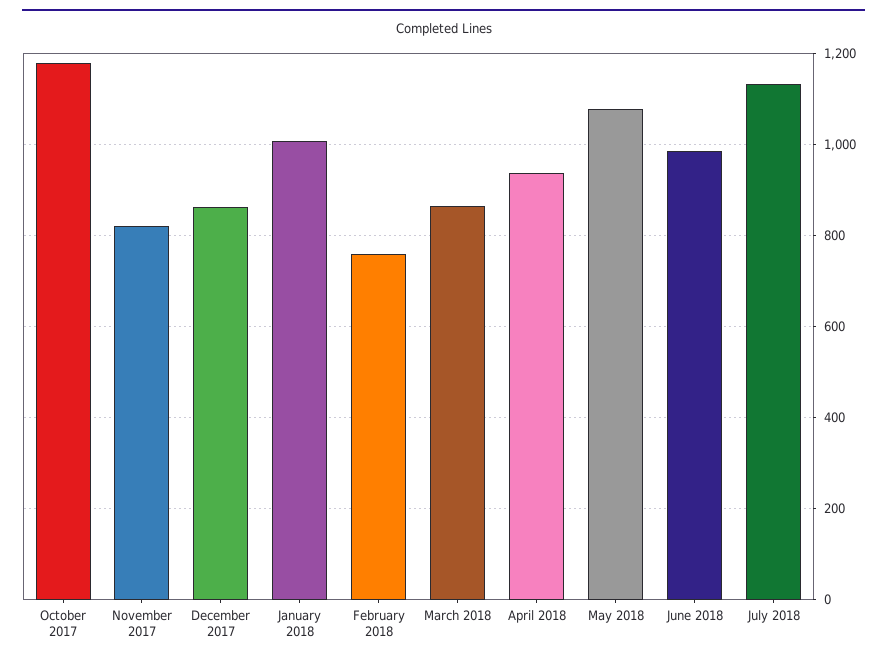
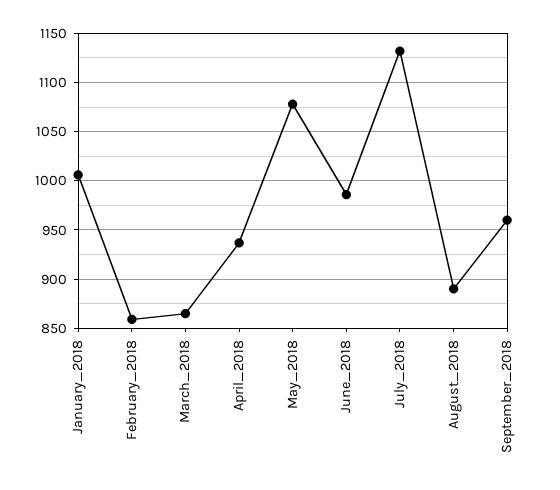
October 2017: 1180 -> none
November 2017: 820 -> none
December 2017: 860 -> none
February 2018: 760 -> 860
August_2018: none -> 890
September_2018: none -> 960

